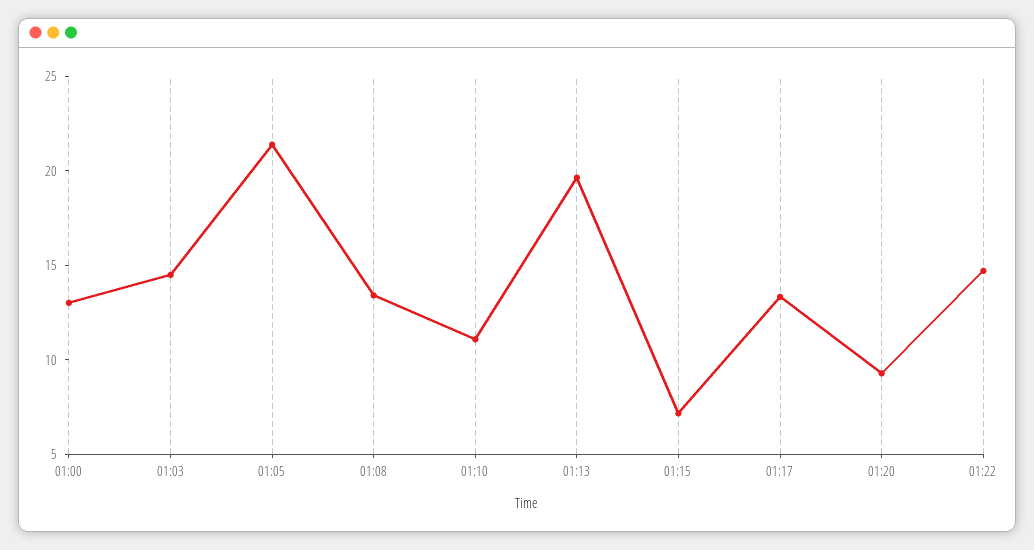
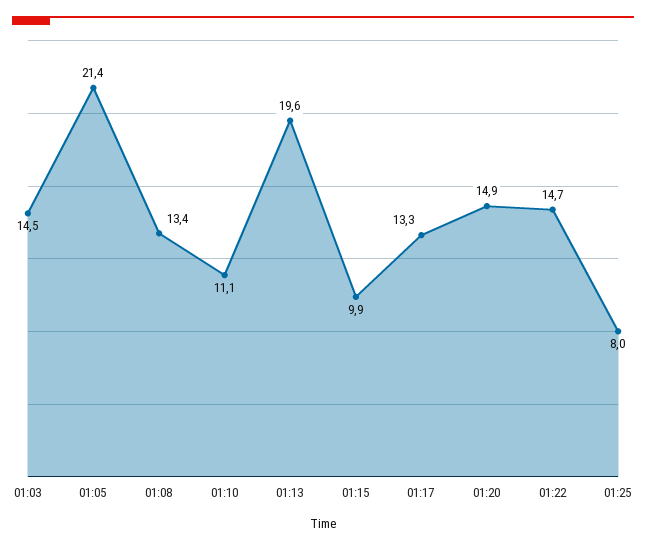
01:00: 13 -> none
01:15: 7 -> 9.9
01:20: 9 -> 14.9
01:25: none -> 8

